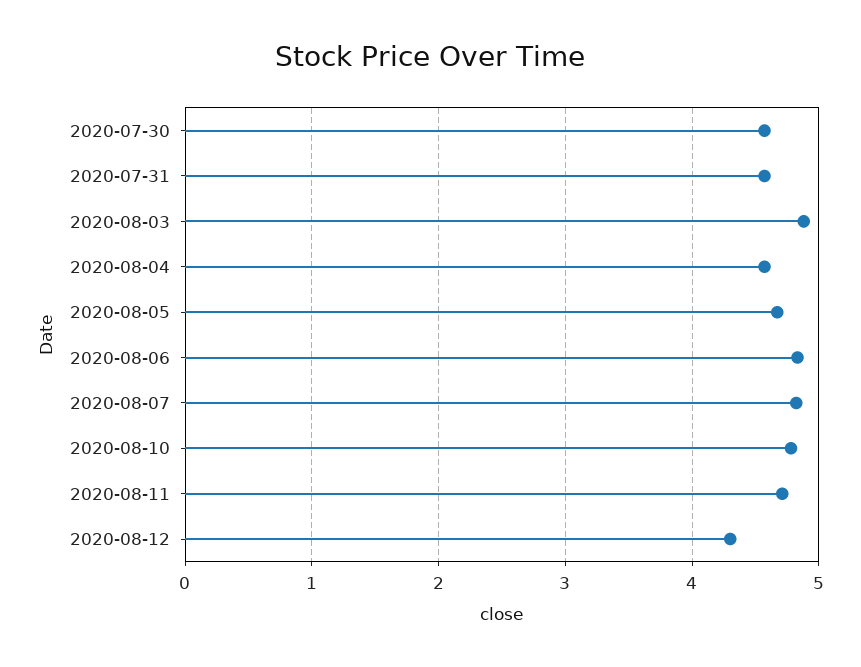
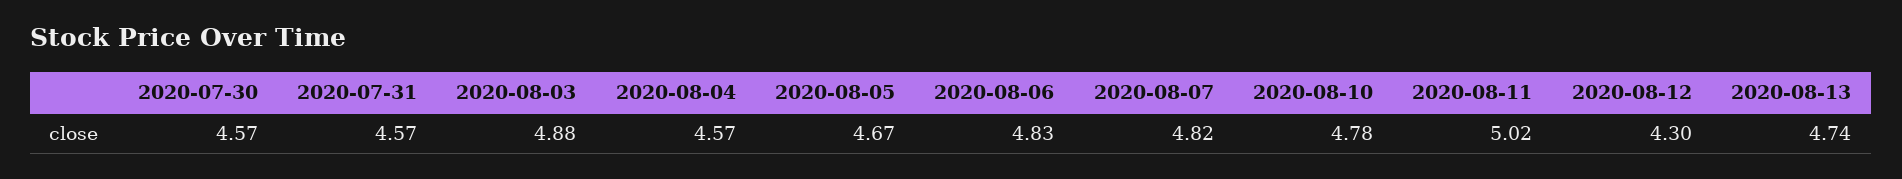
2020-08-11: 4.7 -> 5.02
2020-08-13: none -> 4.74

